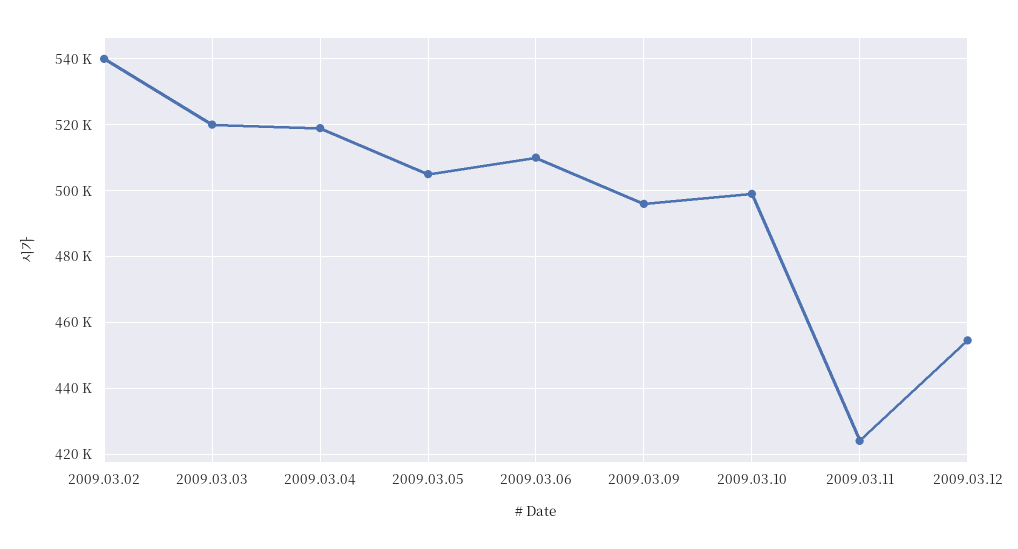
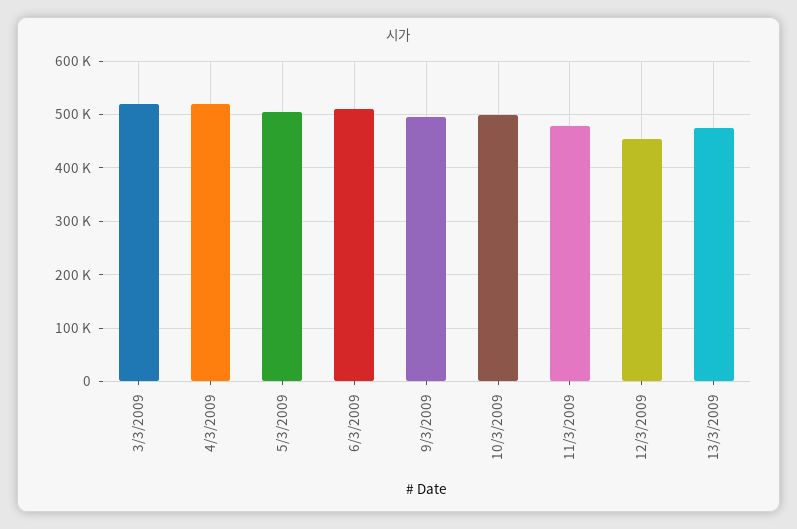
2009.03.02: 540000 -> none
2009.03.11: 424000 -> 480000
13/3/2009: none -> 480000

